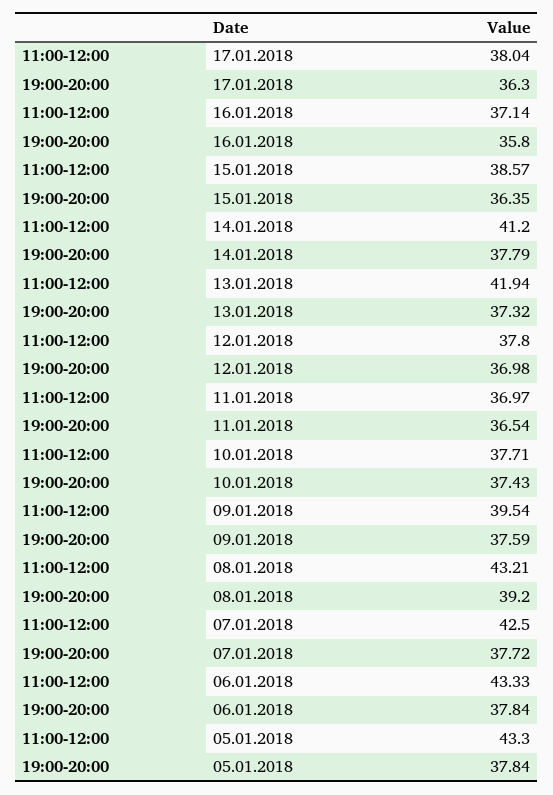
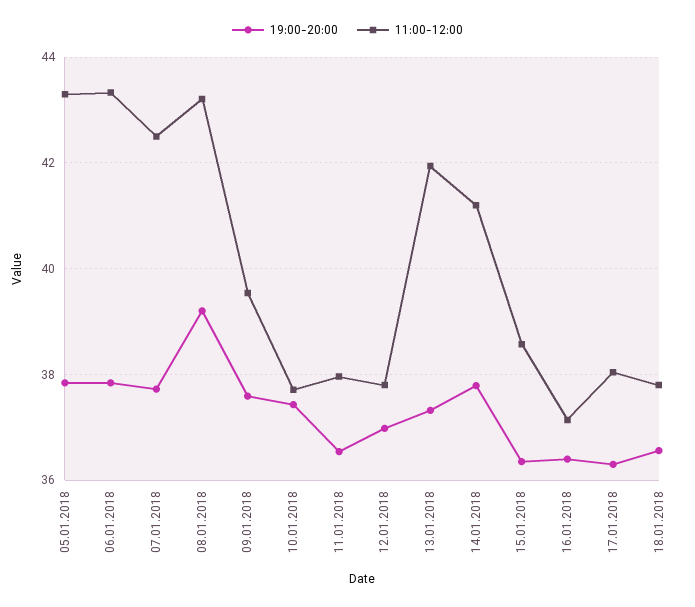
19:00-20:00, 16.01.2018: 35.8 -> 36.4
11:00-12:00, 11.01.2018: 36.97 -> 38
19:00-20:00, 18.01.2018: none -> 36.6
11:00-12:00, 18.01.2018: none -> 37.8

